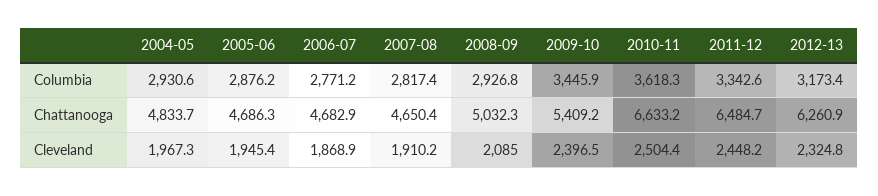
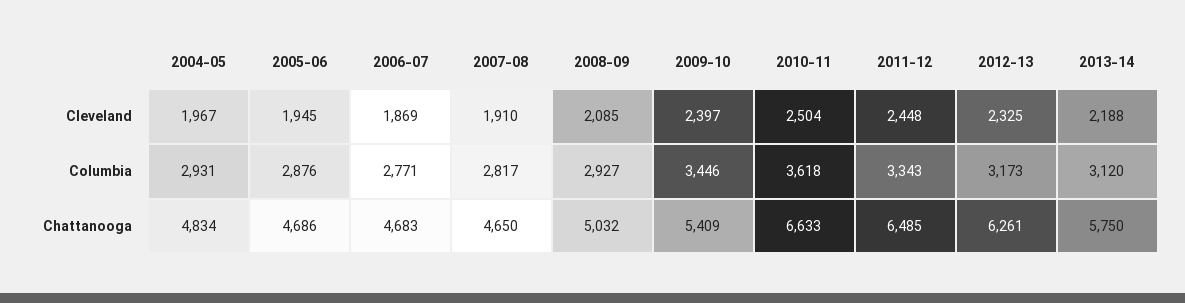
2013-14, Cleveland: none -> 2188
2013-14, Columbia: none -> 3120
2013-14, Chattanooga: none -> 5750

